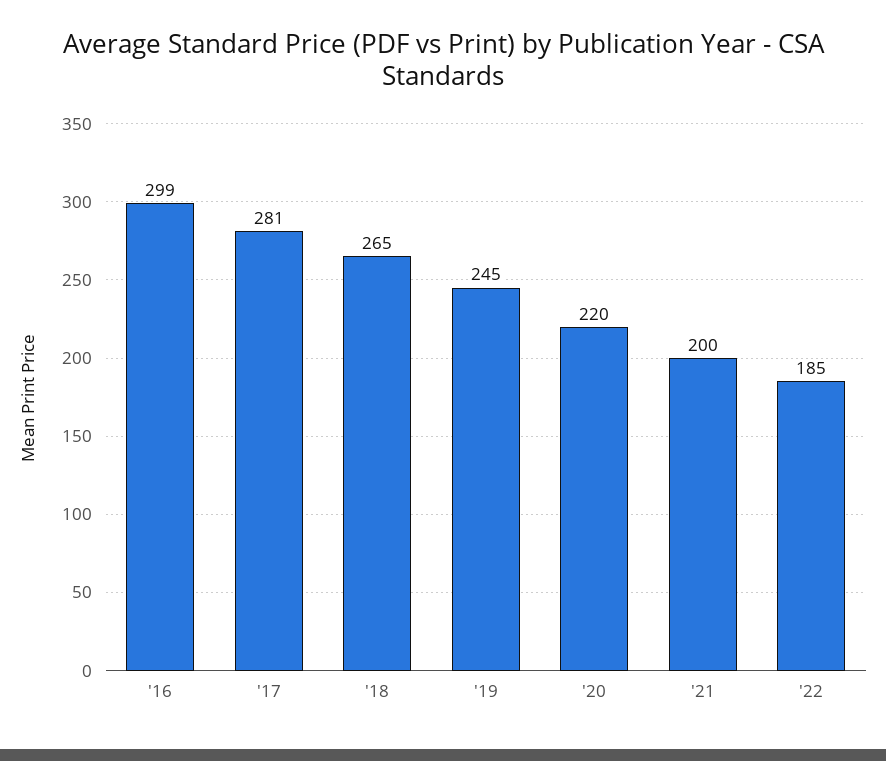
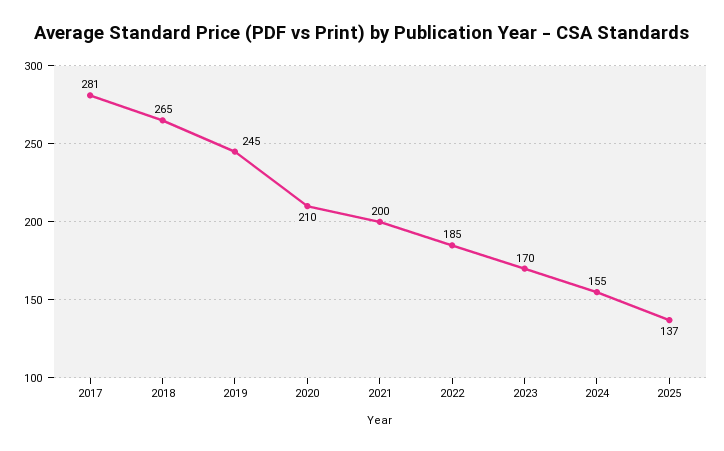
'16: 299 -> none
'20: 220 -> 210
2023: none -> 170
2024: none -> 155
2025: none -> 137

